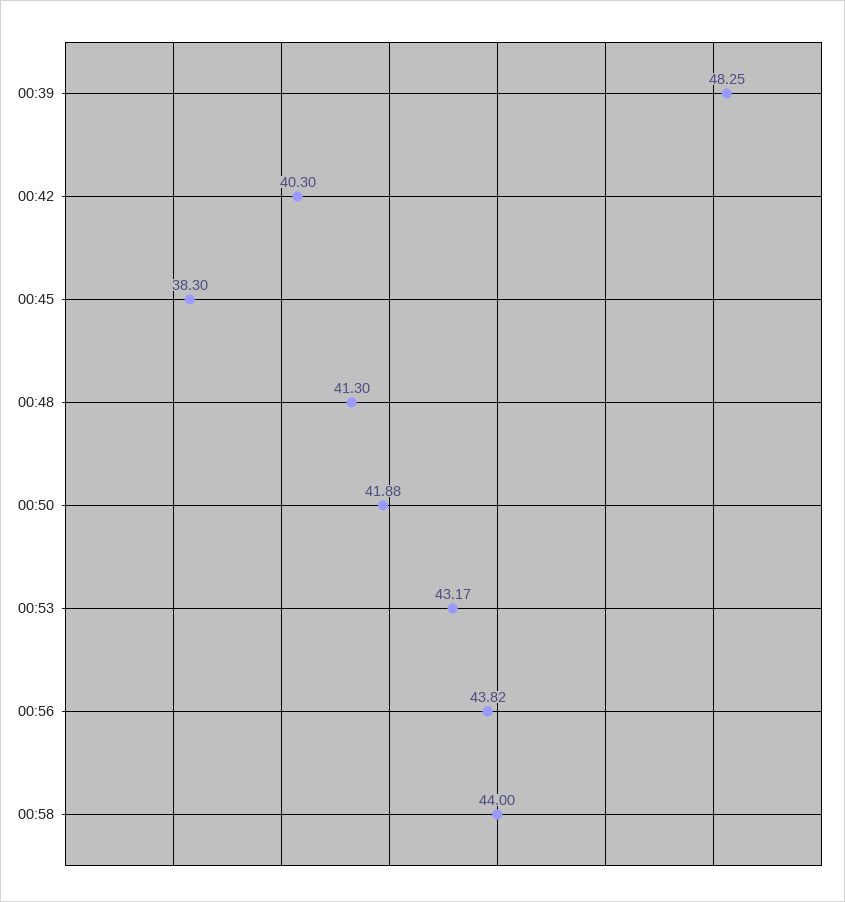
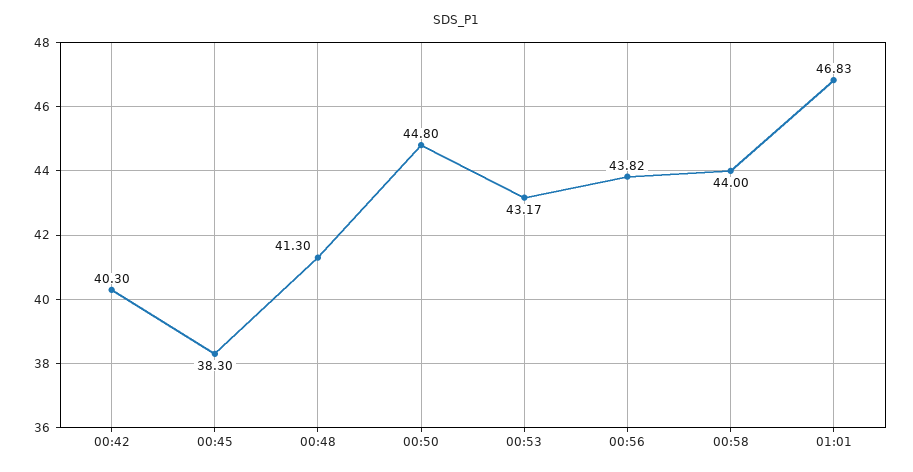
00:39: 48.25 -> none
00:50: 41.88 -> 44.8
01:01: none -> 46.83

